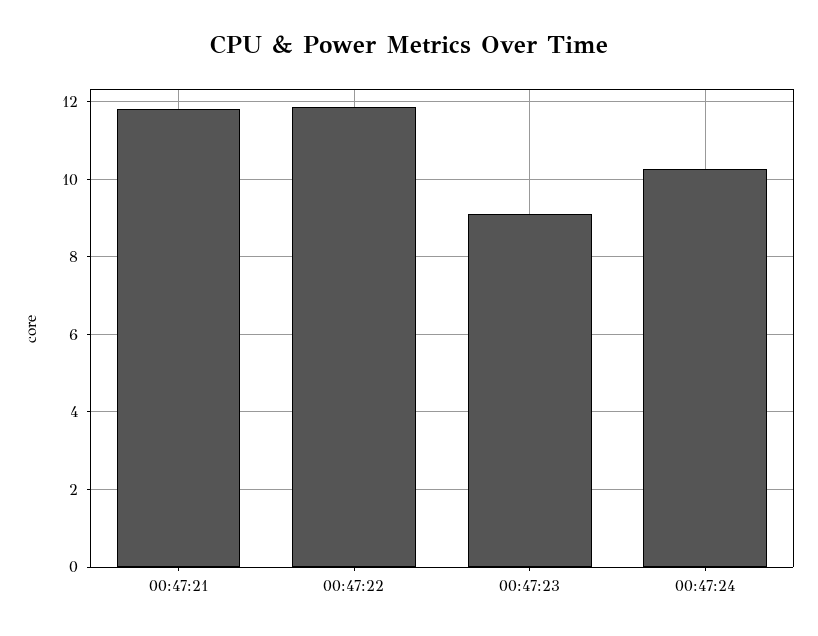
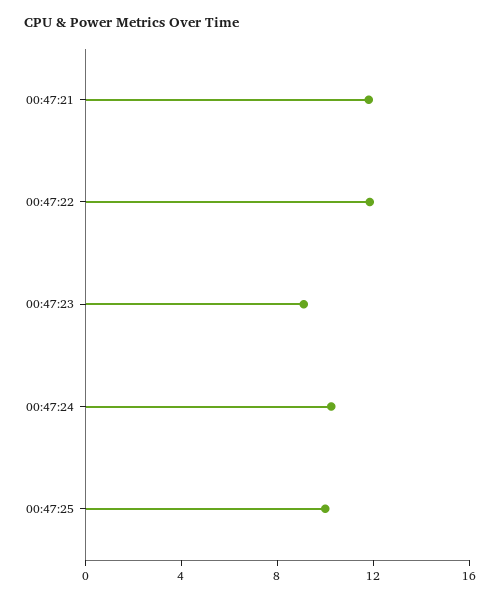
00:47:25: none -> 10

